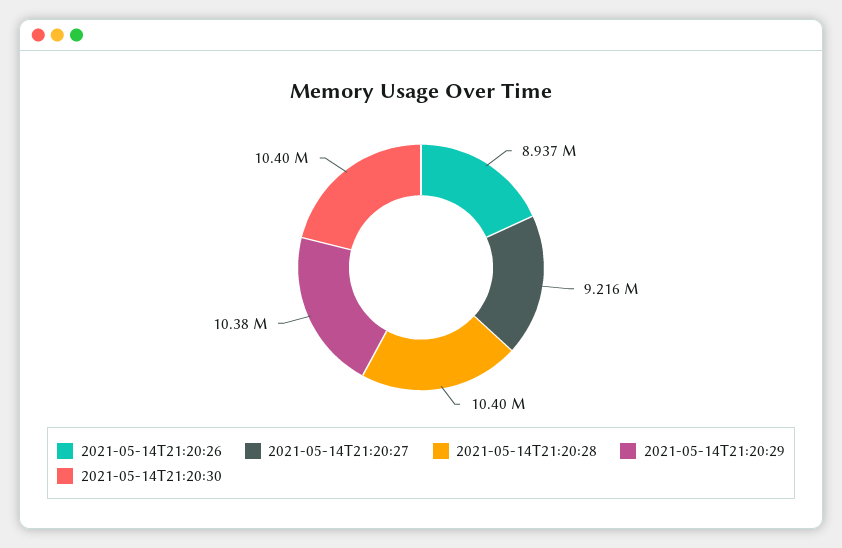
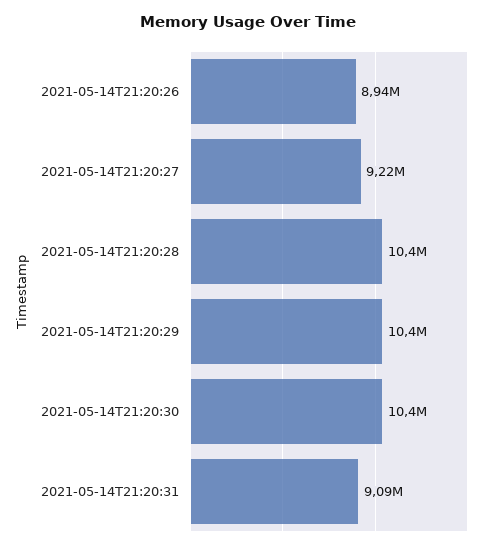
2021-05-14T21:20:31: none -> 9090000

